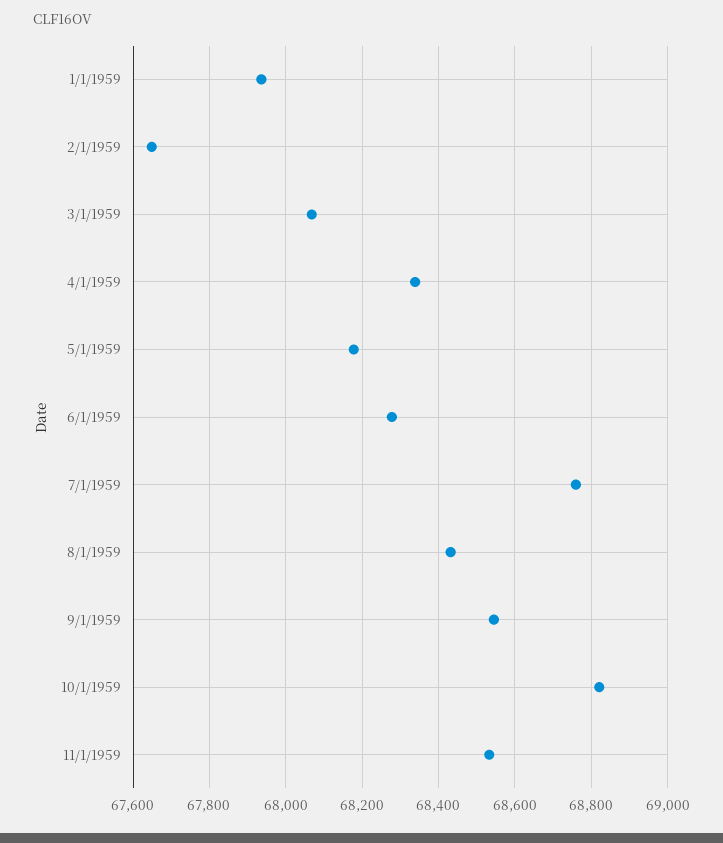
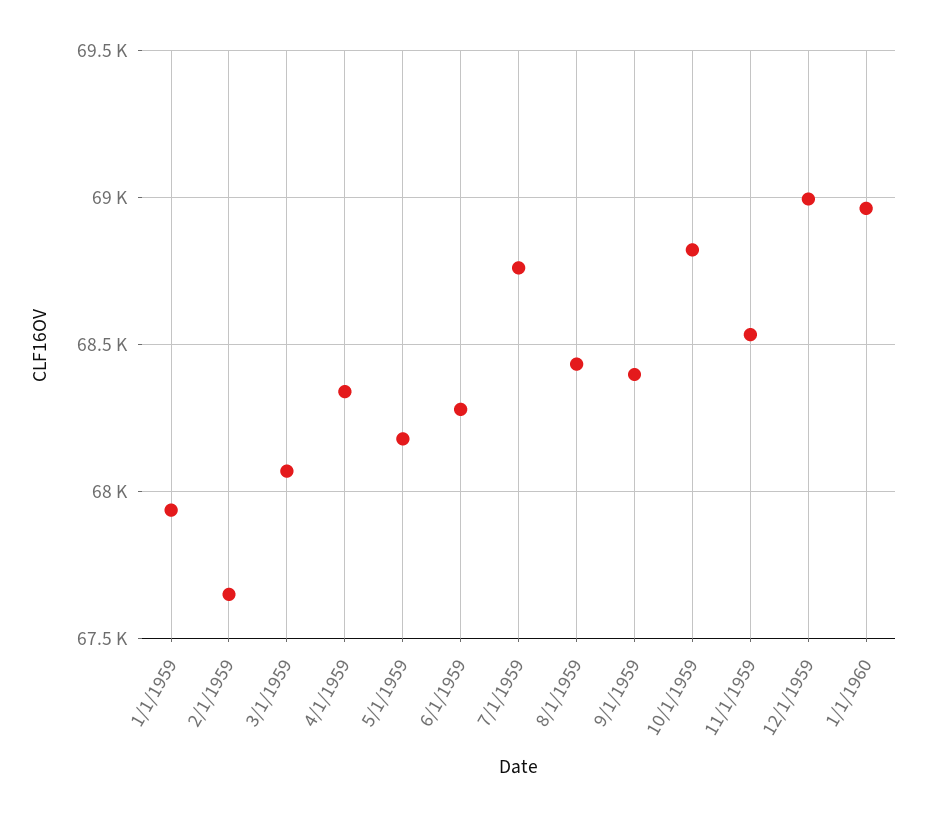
9/1/1959: 68540 -> 68400
12/1/1959: none -> 69000
1/1/1960: none -> 68950

